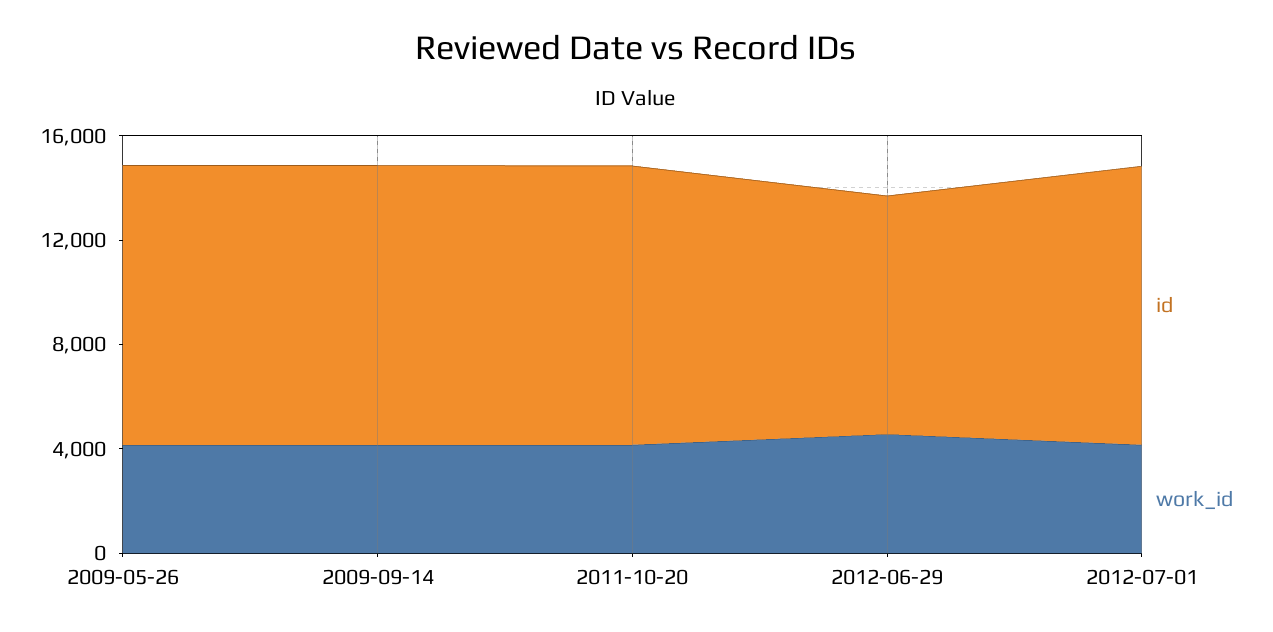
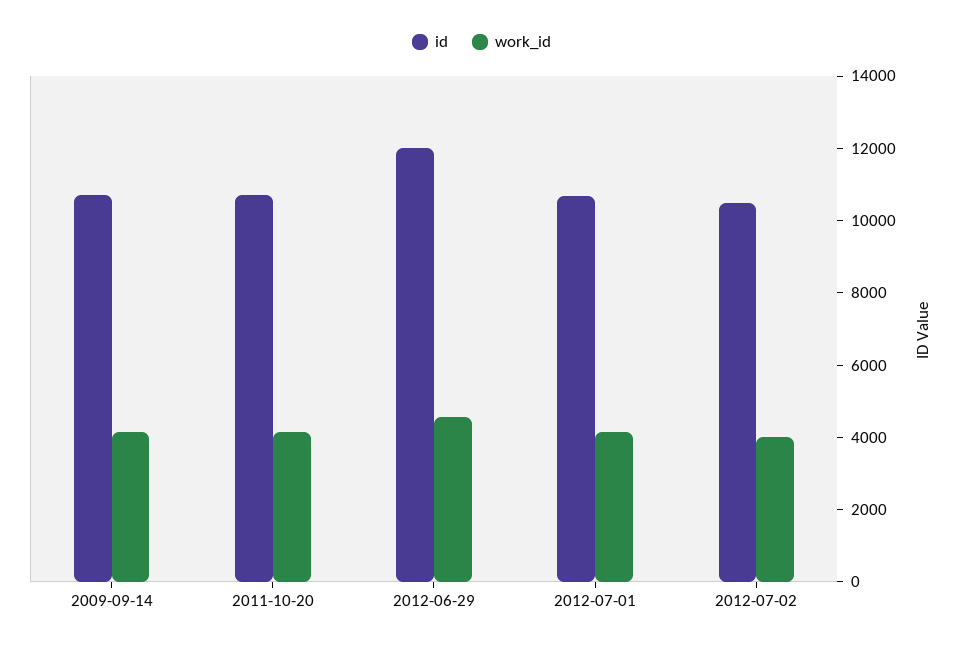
id, 2009-05-26: 11000 -> none
work_id, 2009-05-26: 4000 -> none
id, 2012-06-29: 9000 -> 12000
id, 2012-07-02: none -> 10500
work_id, 2012-07-02: none -> 4000

